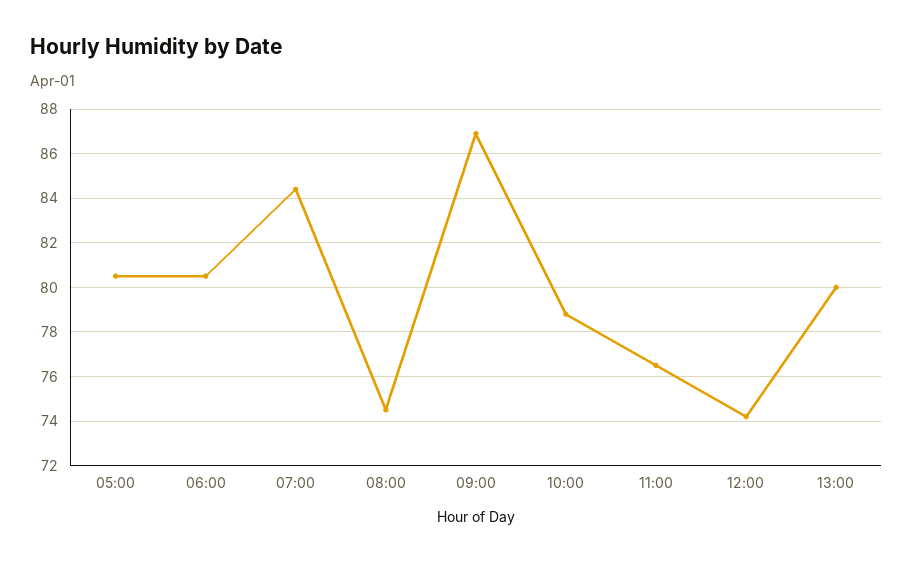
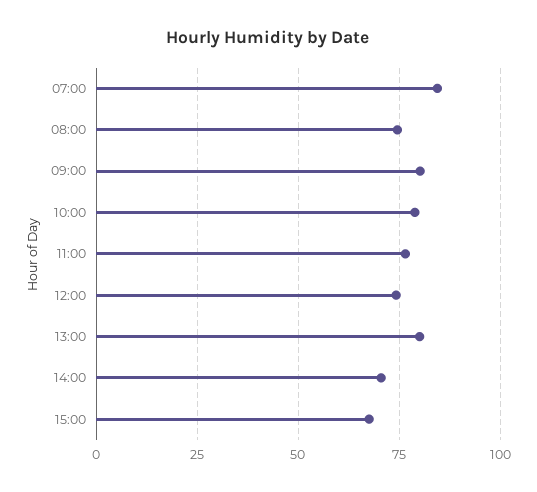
05:00: 80.5 -> none
06:00: 80.5 -> none
09:00: 87 -> 80
14:00: none -> 70
15:00: none -> 67.5

